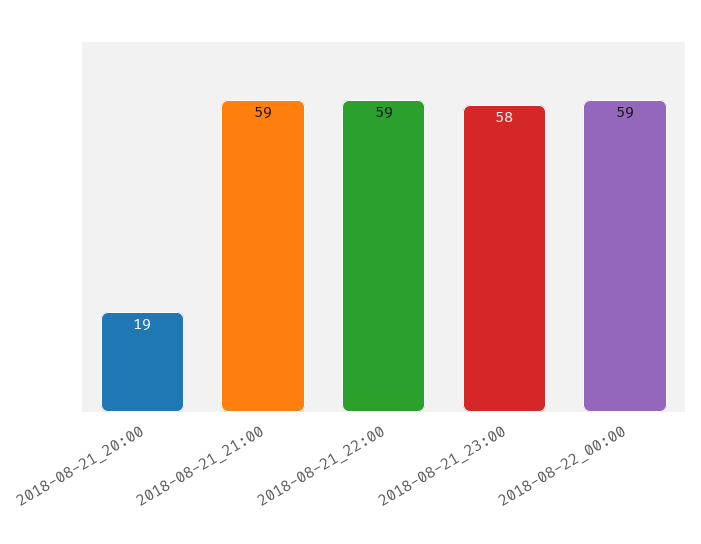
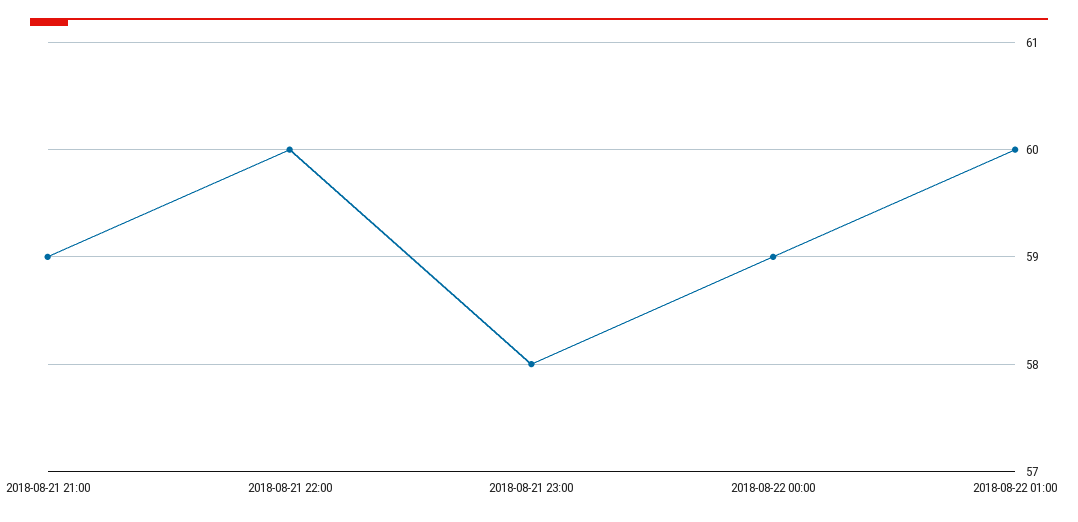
2018-08-21_20:00: 19 -> none
2018-08-21_22:00: 59 -> 60
2018-08-22 01:00: none -> 60

